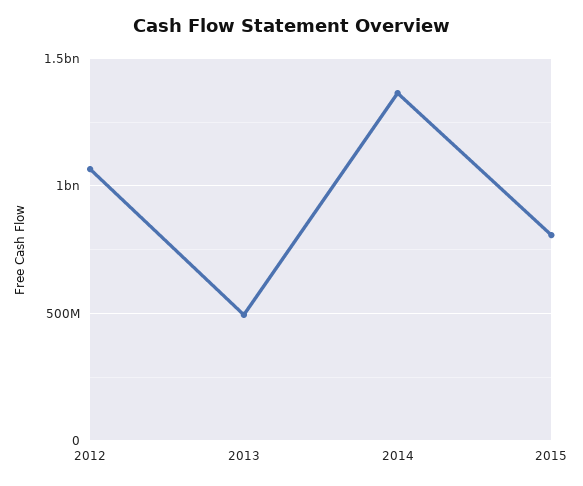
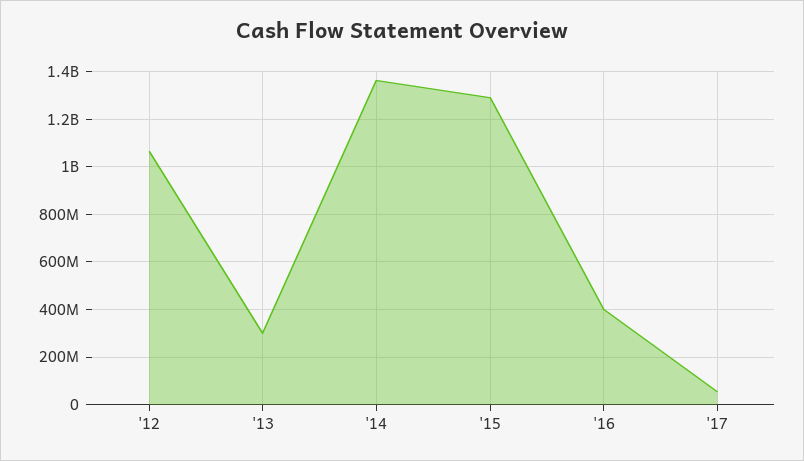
2013: 500000000 -> 300000000
2015: 800000000 -> 1300000000
'16: none -> 400000000
'17: none -> 50000000

